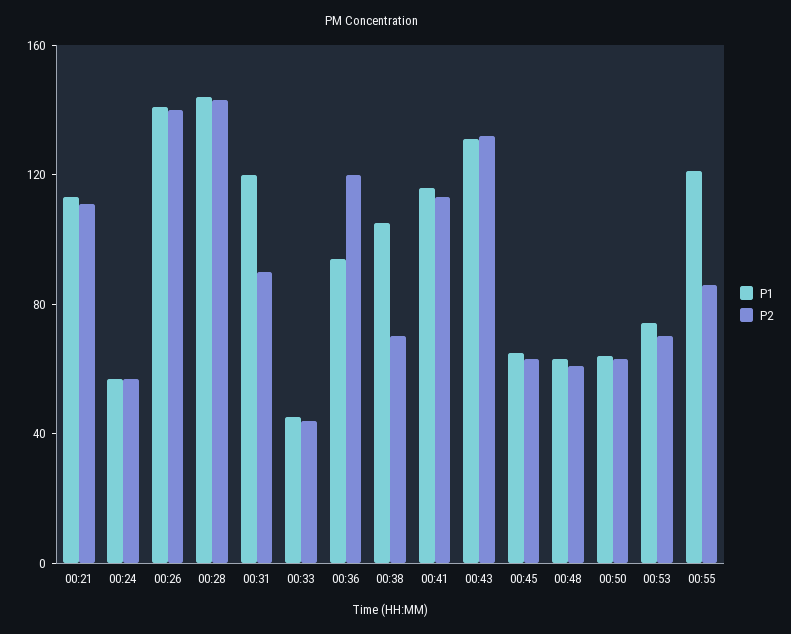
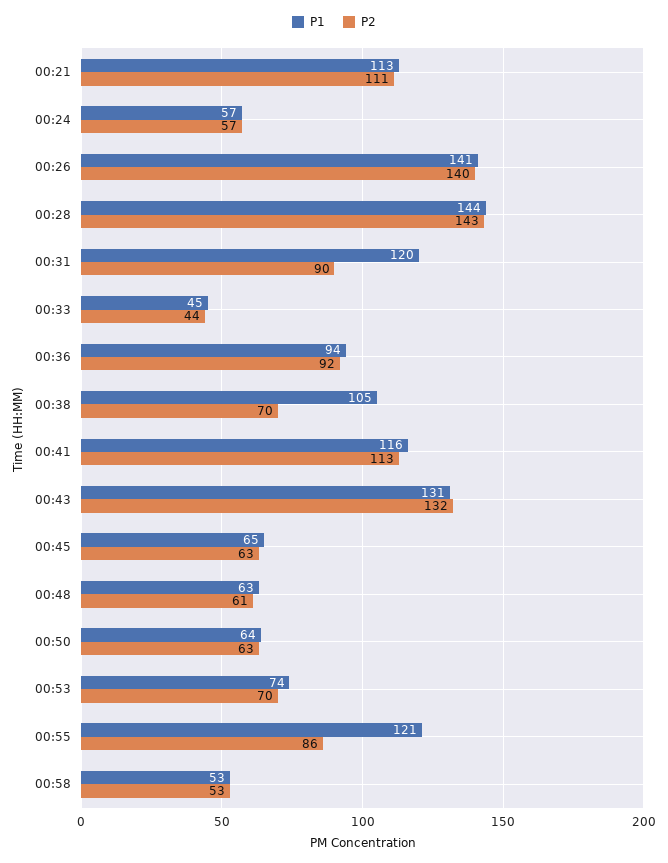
P2, 00:36: 120 -> 92
P1, 00:58: none -> 53
P2, 00:58: none -> 53

